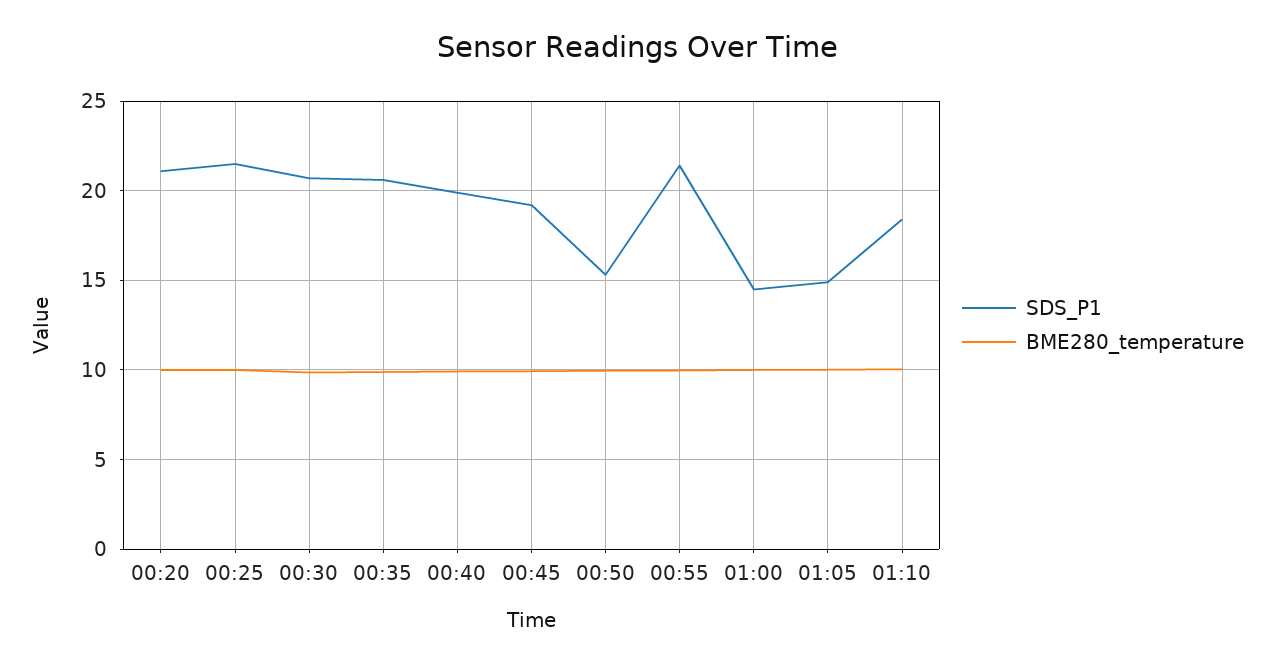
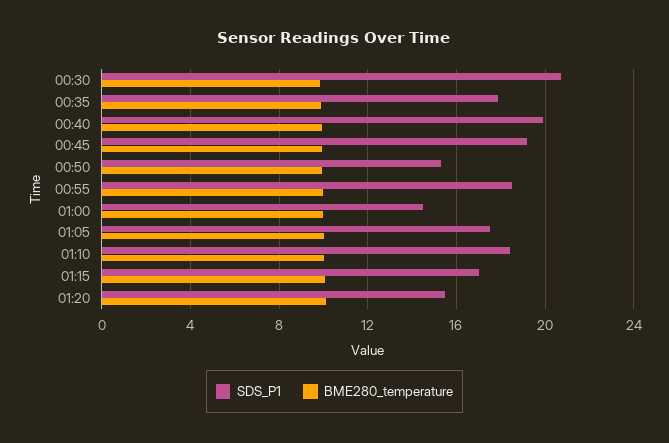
SDS_P1, 00:20: 21 -> none
BME280_temperature, 00:20: 10 -> none
SDS_P1, 00:25: 21.5 -> none
BME280_temperature, 00:25: 10 -> none
SDS_P1, 00:35: 20.5 -> 18
SDS_P1, 00:55: 21.5 -> 18.5
SDS_P1, 01:05: 15 -> 17.5
SDS_P1, 01:15: none -> 17
BME280_temperature, 01:15: none -> 10
SDS_P1, 01:20: none -> 15.5
BME280_temperature, 01:20: none -> 10

